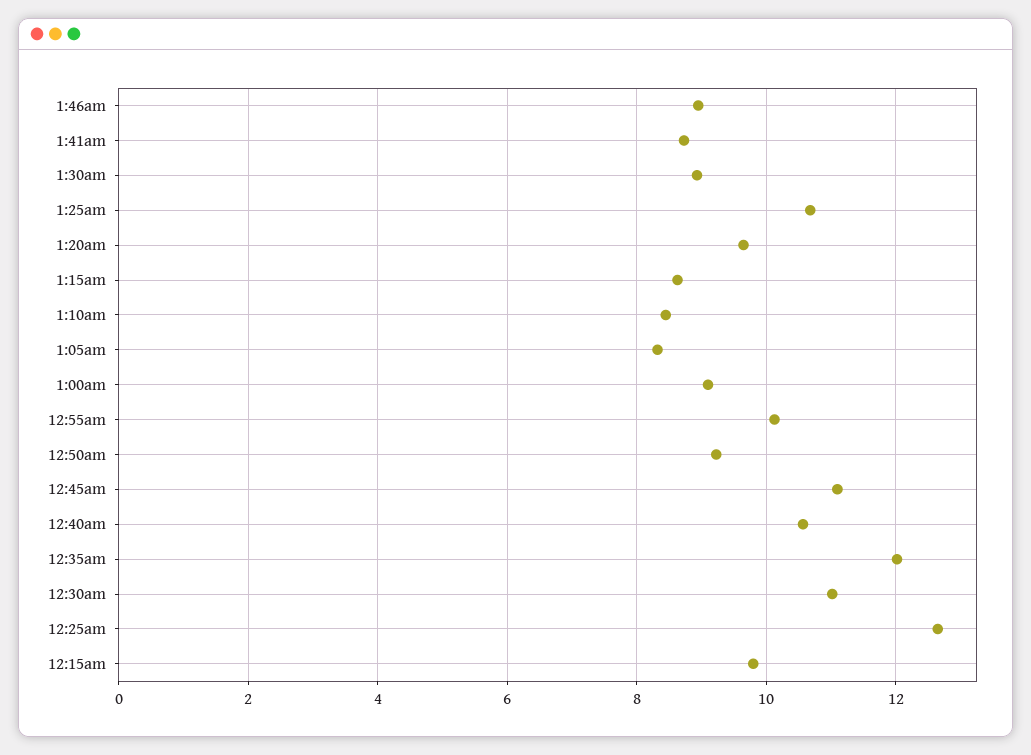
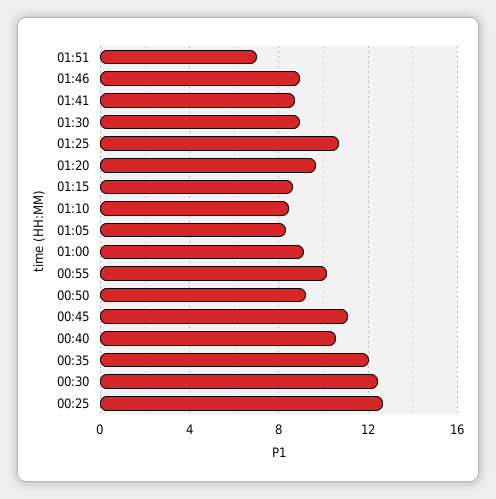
12:30am: 11 -> 12.5
12:15am: 9.8 -> none
01:51: none -> 7

